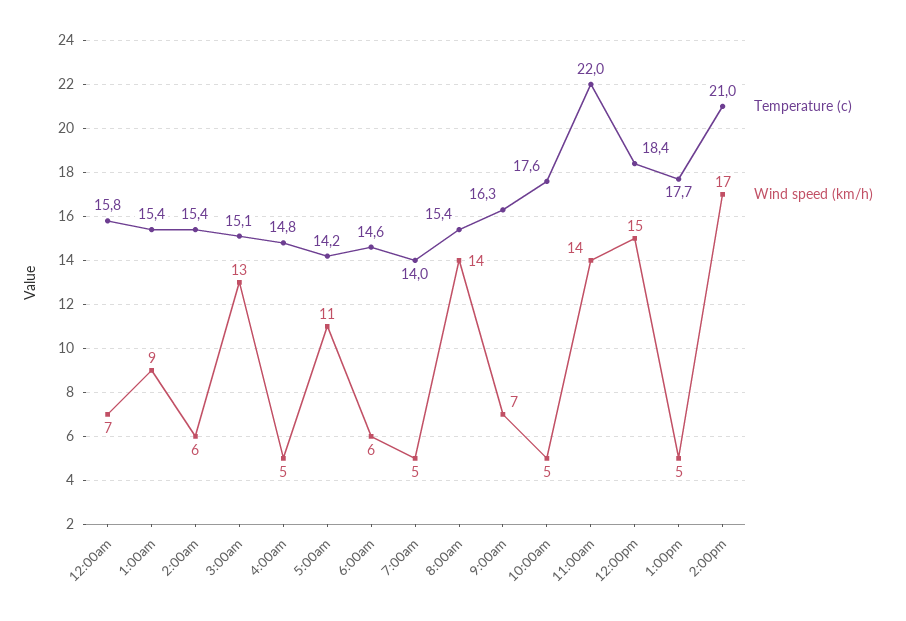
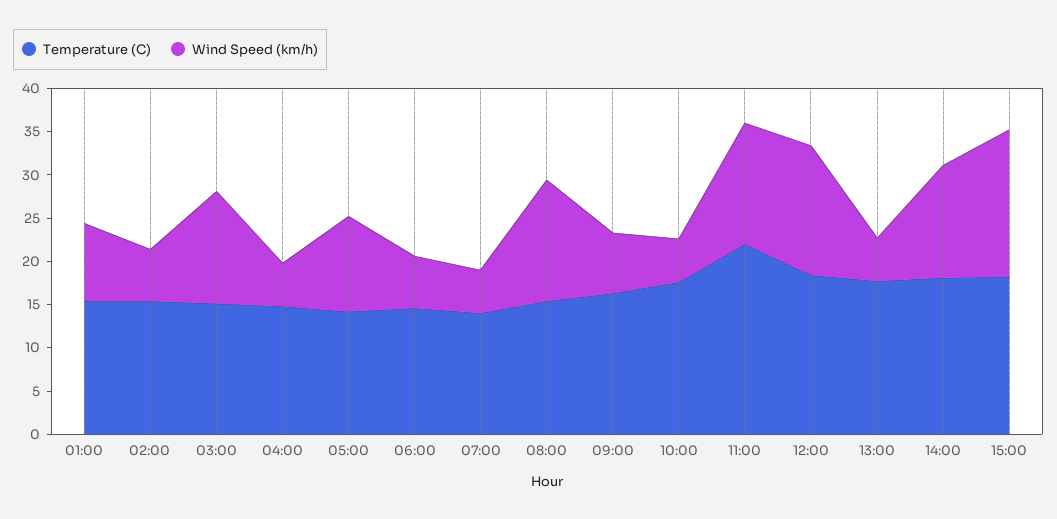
Temperature (c), 12:00am: 15.8 -> none
Wind speed (km/h), 12:00am: 7 -> none
Temperature (c), 2:00pm: 21 -> 18
Wind speed (km/h), 2:00pm: 17 -> 13
Temperature (c), 15:00: none -> 18
Wind speed (km/h), 15:00: none -> 17

